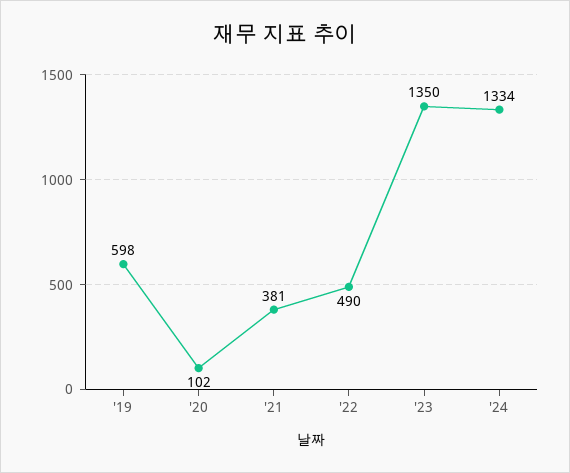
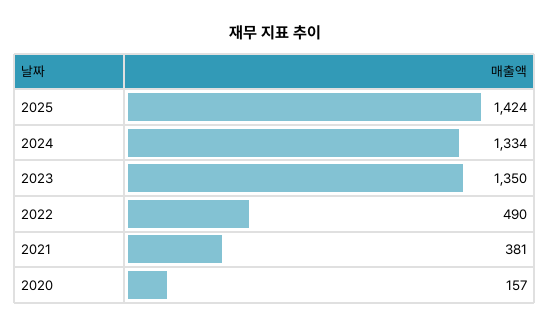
'19: 598 -> none
'20: 102 -> 157
2025: none -> 1424

